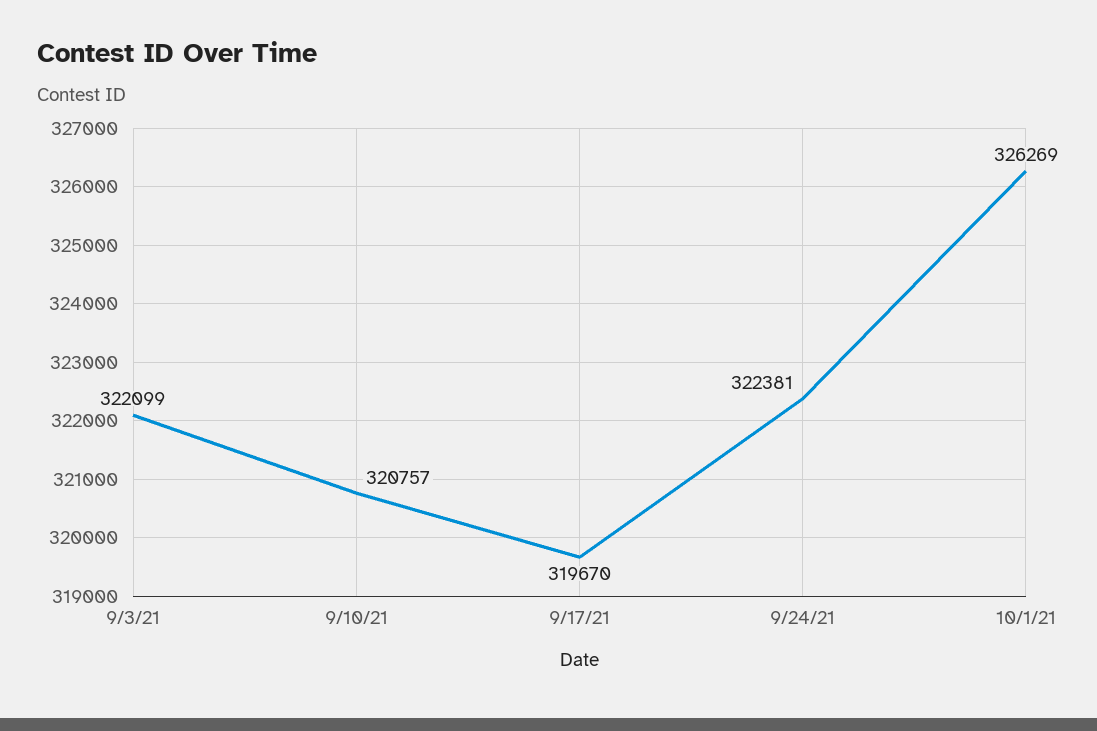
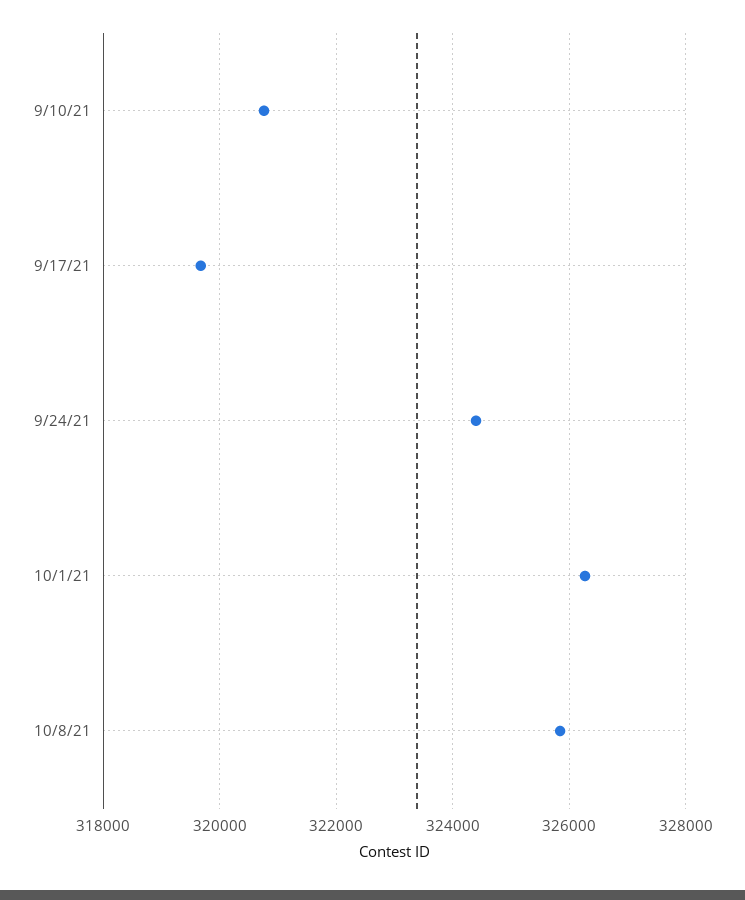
9/3/21: 322099 -> none
9/24/21: 322381 -> 324400
10/8/21: none -> 325800

